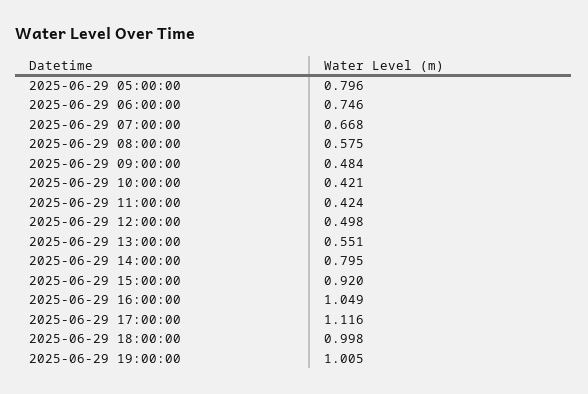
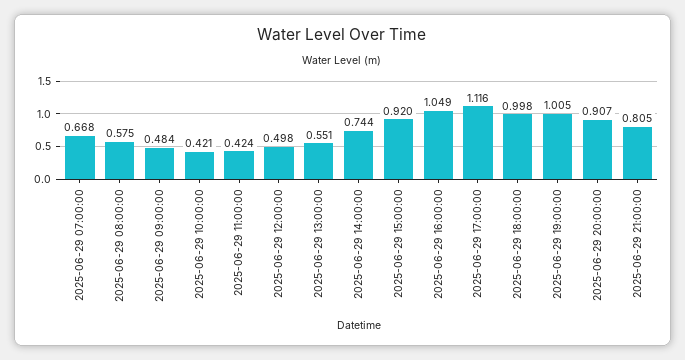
2025-06-29 05:00:00: 0.796 -> none
2025-06-29 06:00:00: 0.746 -> none
2025-06-29 14:00:00: 0.795 -> 0.744
2025-06-29 20:00:00: none -> 0.907
2025-06-29 21:00:00: none -> 0.805

